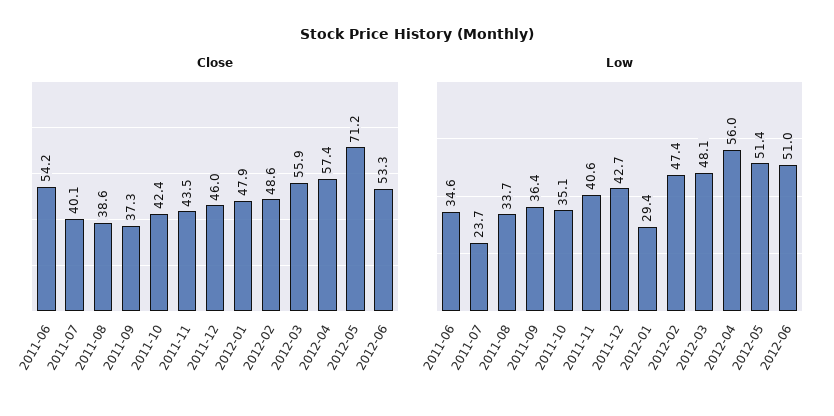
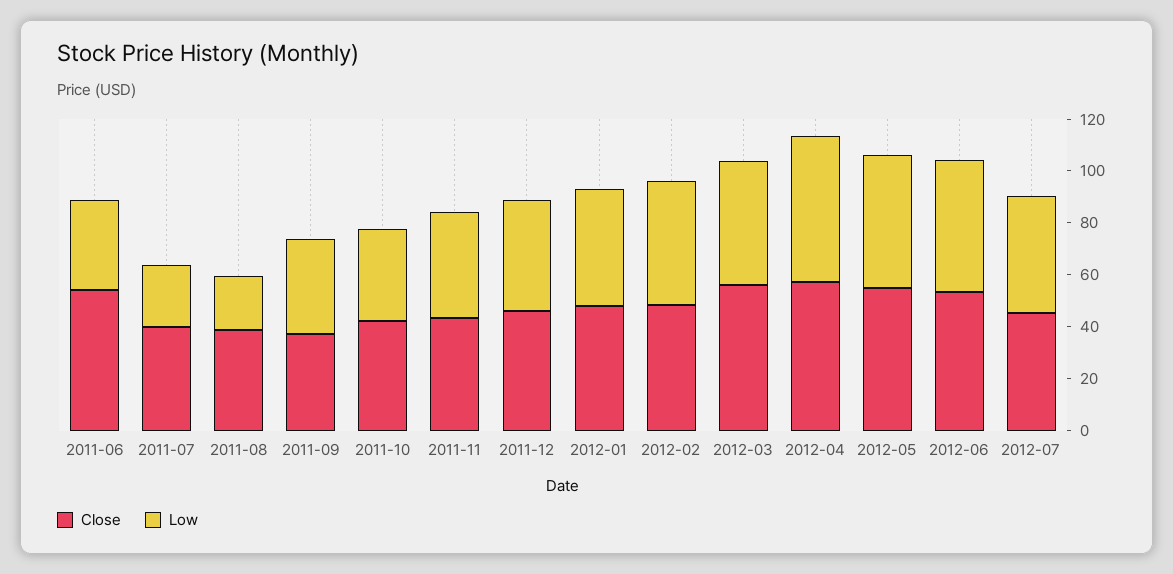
Close, 2012-05: 71.2 -> 55
Low, 2011-08: 33.7 -> 20
Low, 2012-01: 29.4 -> 45
Close, 2012-07: none -> 45
Low, 2012-07: none -> 45

